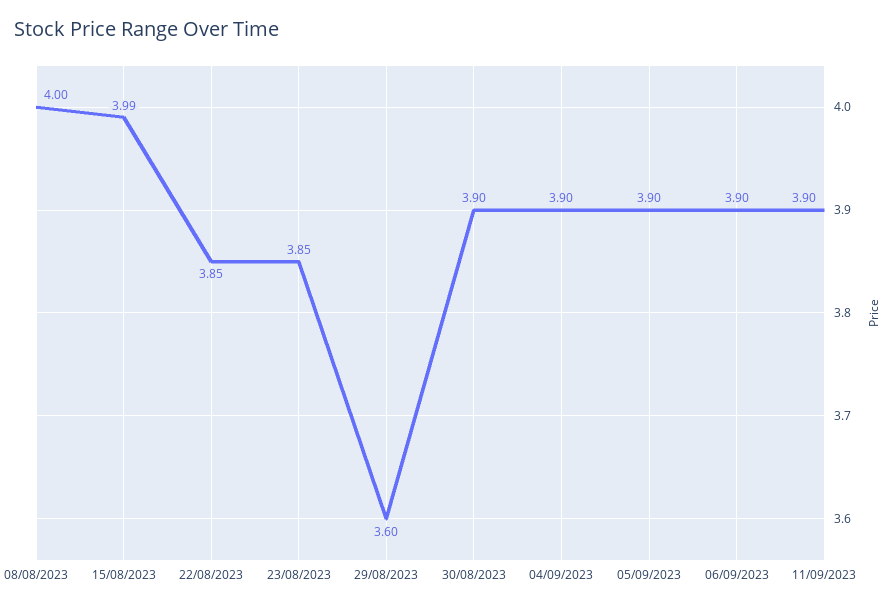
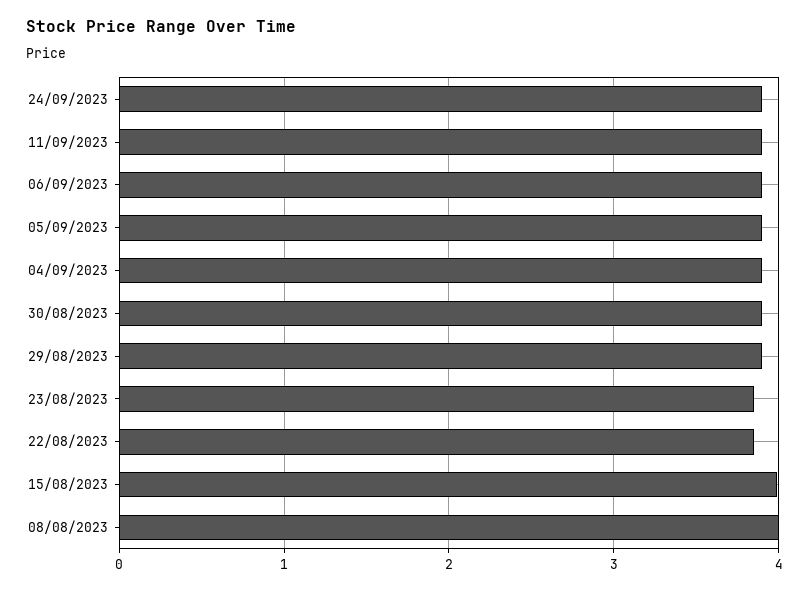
29/08/2023: 3.6 -> 3.9
24/09/2023: none -> 3.9

